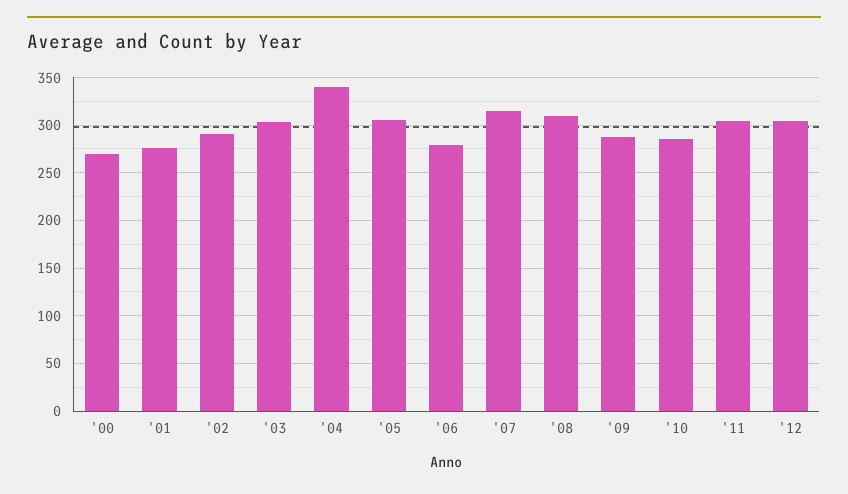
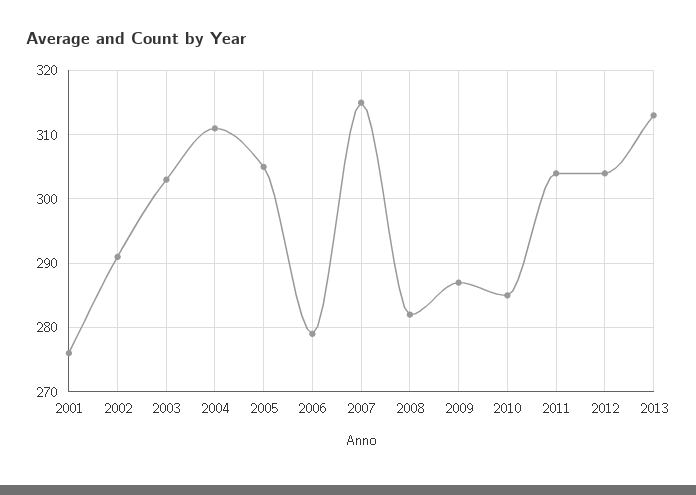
'00: 270 -> none
'04: 340 -> 311
'08: 310 -> 282
2013: none -> 313

